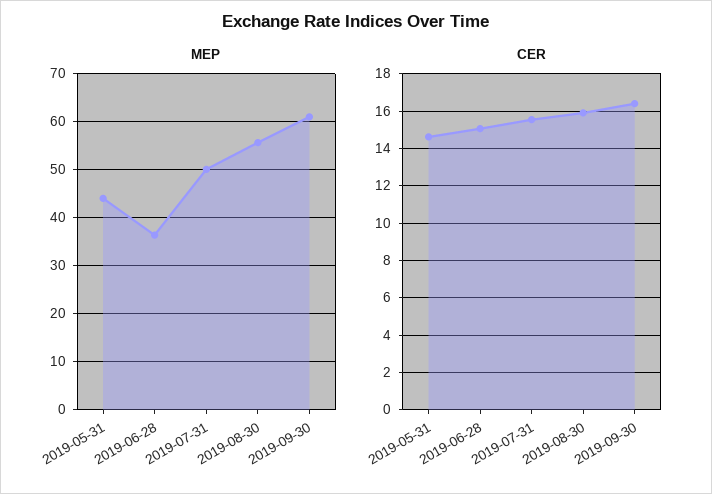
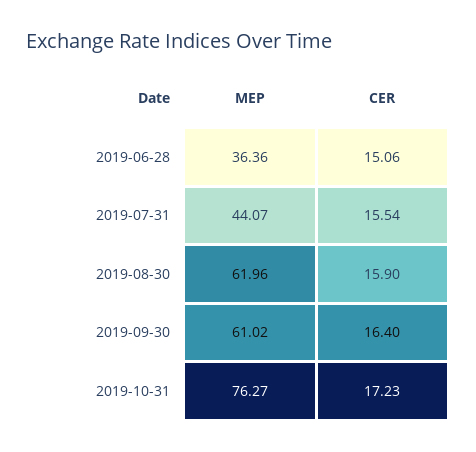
MEP, 2019-05-31: 44 -> none
MEP, 2019-07-31: 50 -> 44.07
MEP, 2019-08-30: 56 -> 61.96
CER, 2019-05-31: 14.5 -> none
MEP, 2019-10-31: none -> 76.27
CER, 2019-10-31: none -> 17.23

